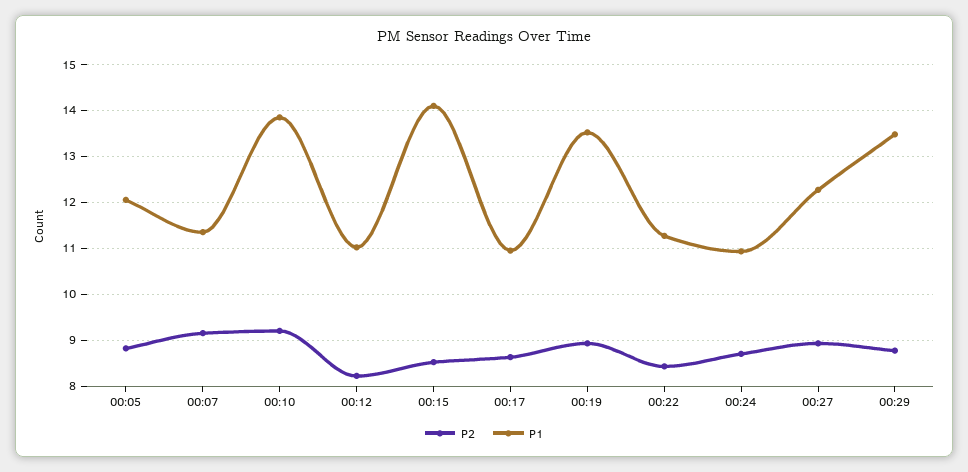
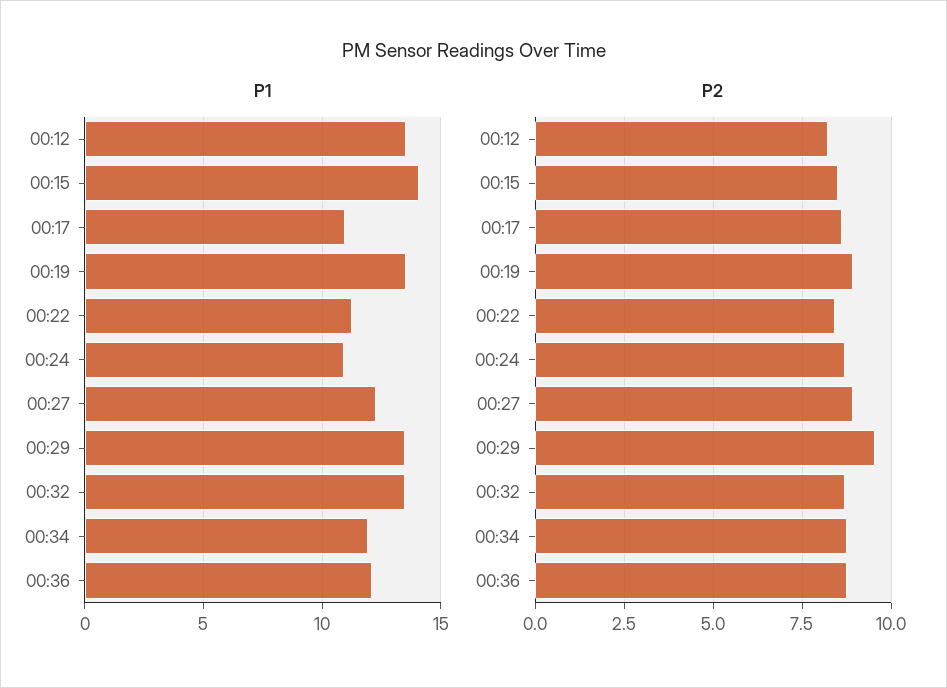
P2, 00:05: 8.8 -> none
P1, 00:05: 12 -> none
P2, 00:07: 9.2 -> none
P1, 00:07: 11.4 -> none
P2, 00:10: 9.2 -> none
P1, 00:10: 13.8 -> none
P1, 00:12: 11 -> 13.5
P2, 00:29: 8.8 -> 9.5
P1, 00:32: none -> 13.5
P1, 00:34: none -> 12
P1, 00:36: none -> 12
P2, 00:32: none -> 8.75
P2, 00:34: none -> 8.75
P2, 00:36: none -> 8.75

